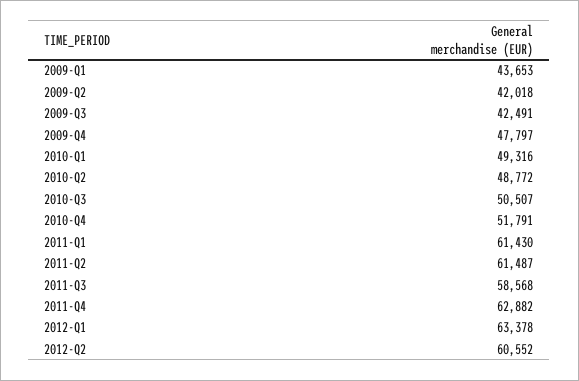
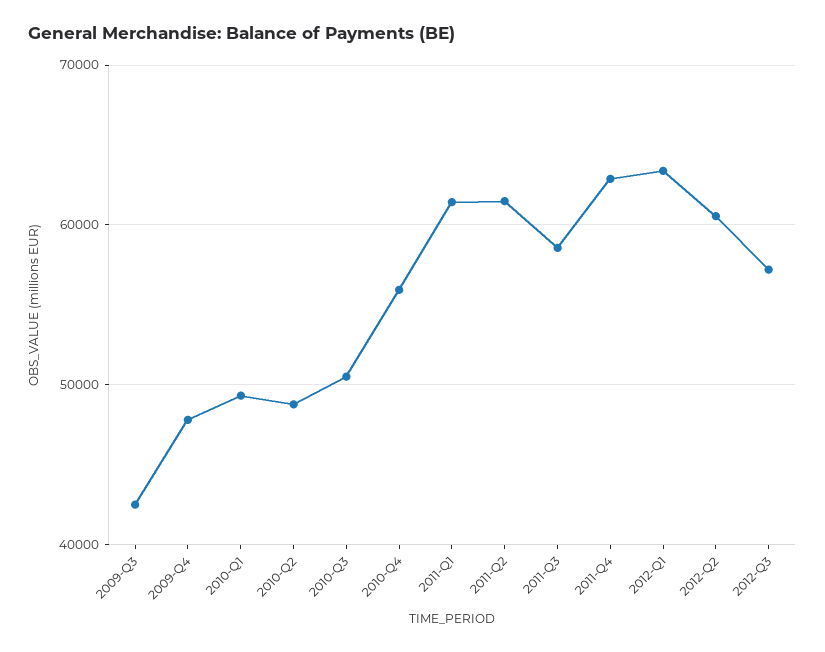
2009-Q1: 43653 -> none
2009-Q2: 42018 -> none
2010-Q4: 51791 -> 56000
2012-Q3: none -> 57000

